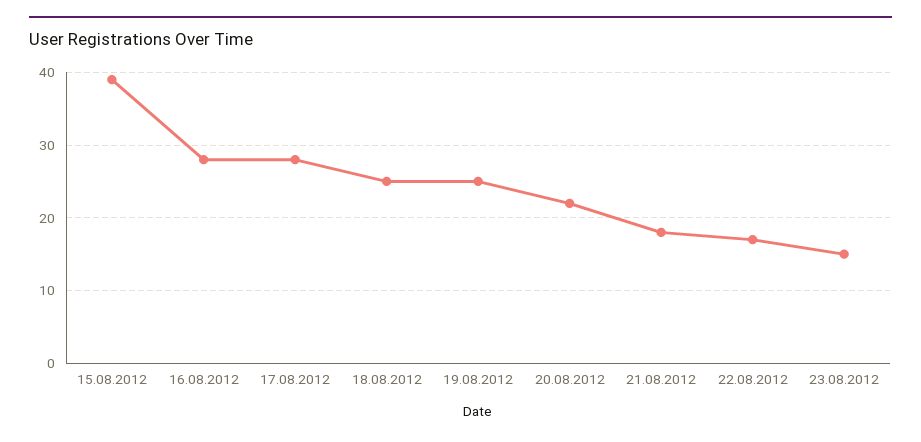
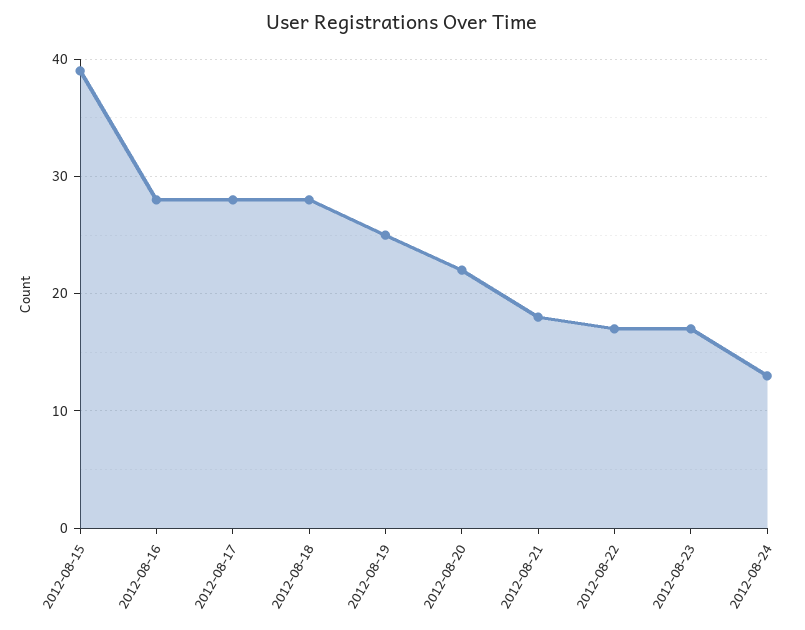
18.08.2012: 25 -> 28
23.08.2012: 15 -> 17
2012-08-24: none -> 13

